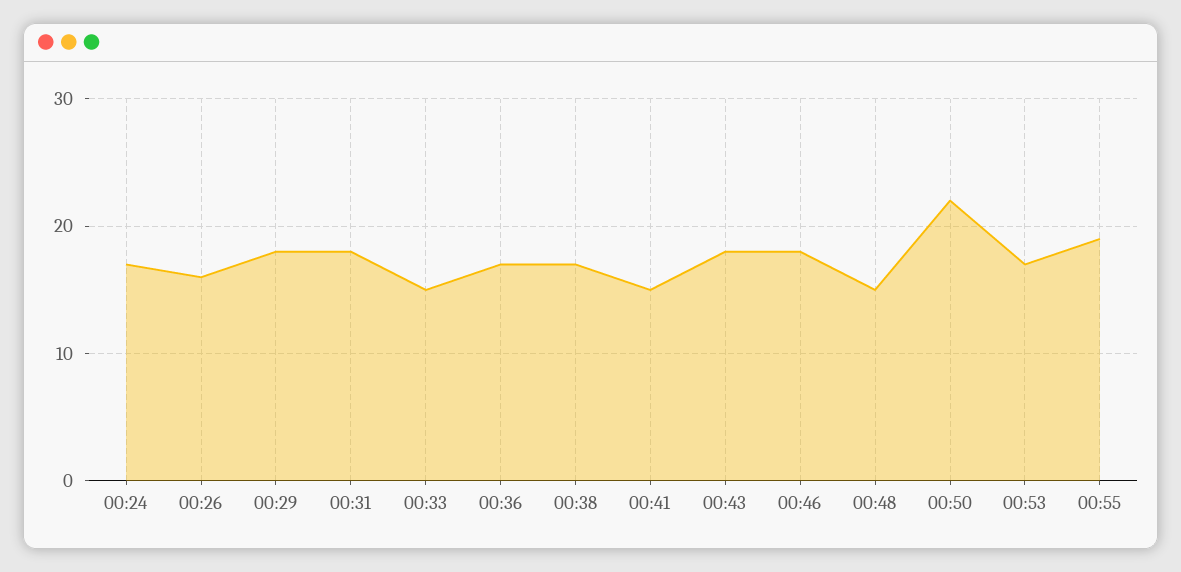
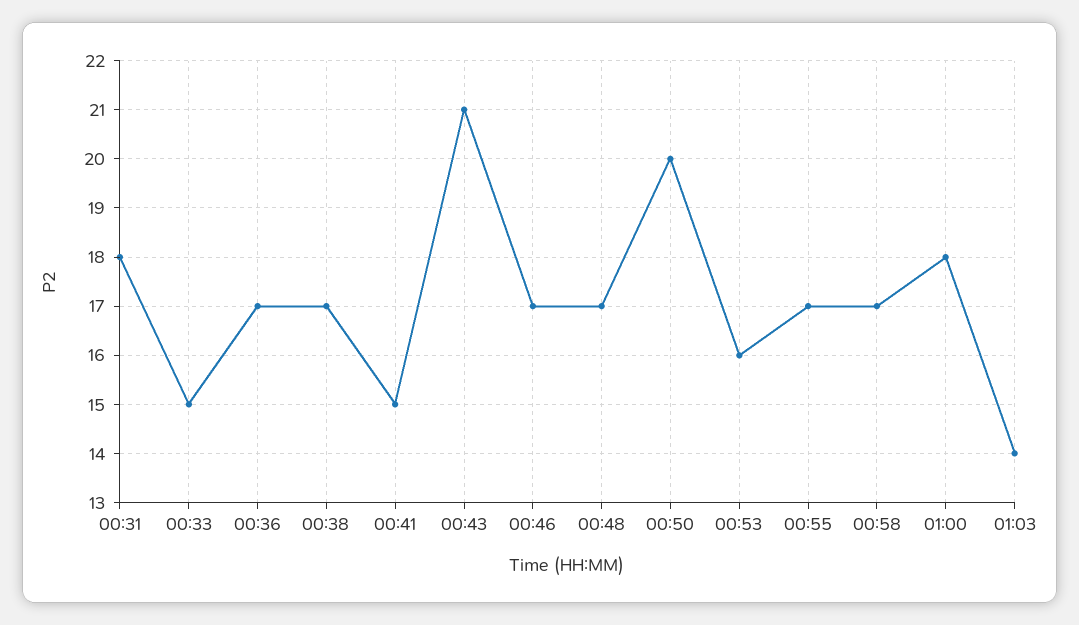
00:24: 17 -> none
00:26: 16 -> none
00:29: 18 -> none
00:43: 18 -> 21
00:46: 18 -> 17
00:48: 15 -> 17
00:50: 22 -> 20
00:53: 17 -> 16
00:55: 19 -> 17
00:58: none -> 17
01:00: none -> 18
01:03: none -> 14

